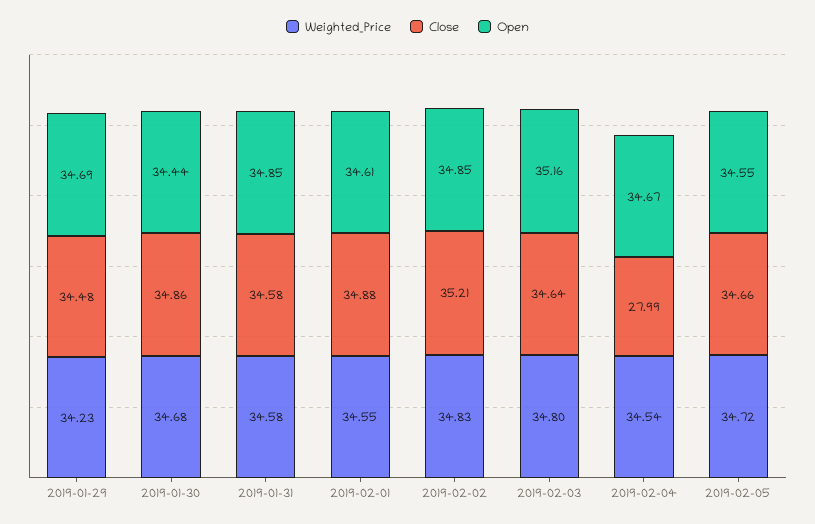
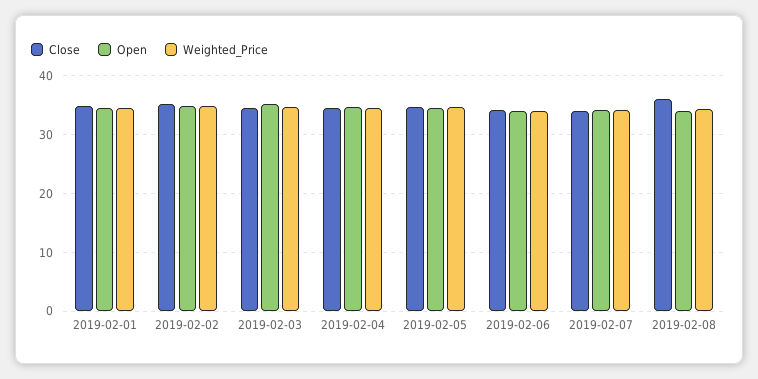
Weighted_Price, 2019-01-29: 34.23 -> none
Close, 2019-01-29: 34.48 -> none
Open, 2019-01-29: 34.69 -> none
Weighted_Price, 2019-01-30: 34.68 -> none
Close, 2019-01-30: 34.86 -> none
Open, 2019-01-30: 34.44 -> none
Weighted_Price, 2019-01-31: 34.58 -> none
Close, 2019-01-31: 34.58 -> none
Open, 2019-01-31: 34.85 -> none
Close, 2019-02-04: 27.99 -> 34
Close, 2019-02-06: none -> 34
Open, 2019-02-06: none -> 34
Weighted_Price, 2019-02-06: none -> 34
Close, 2019-02-07: none -> 34
Open, 2019-02-07: none -> 34
Weighted_Price, 2019-02-07: none -> 34
Close, 2019-02-08: none -> 36
Open, 2019-02-08: none -> 34
Weighted_Price, 2019-02-08: none -> 34

